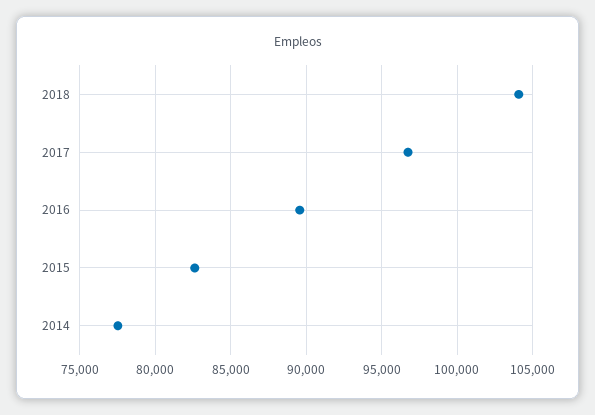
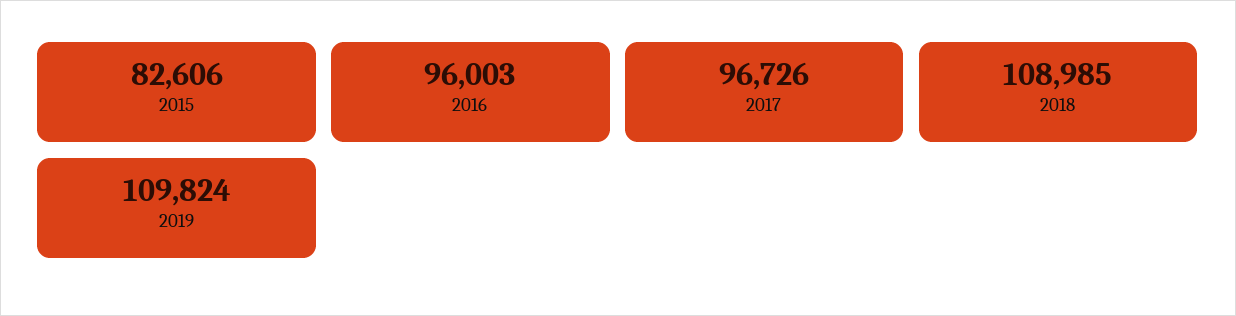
2018: 104000 -> 108985
2016: 89500 -> 96003
2014: 77500 -> none
2019: none -> 109824

